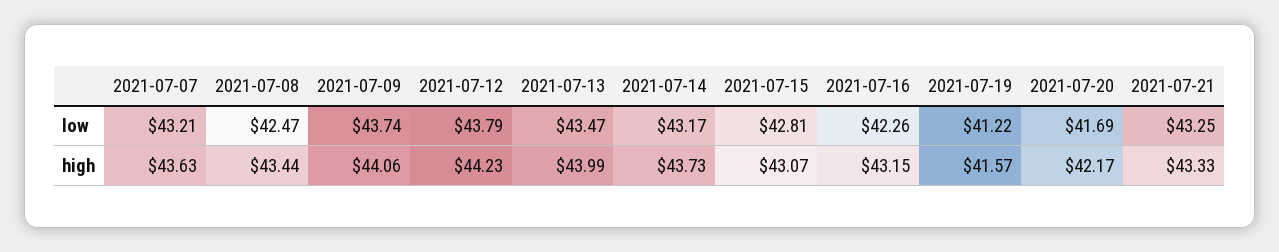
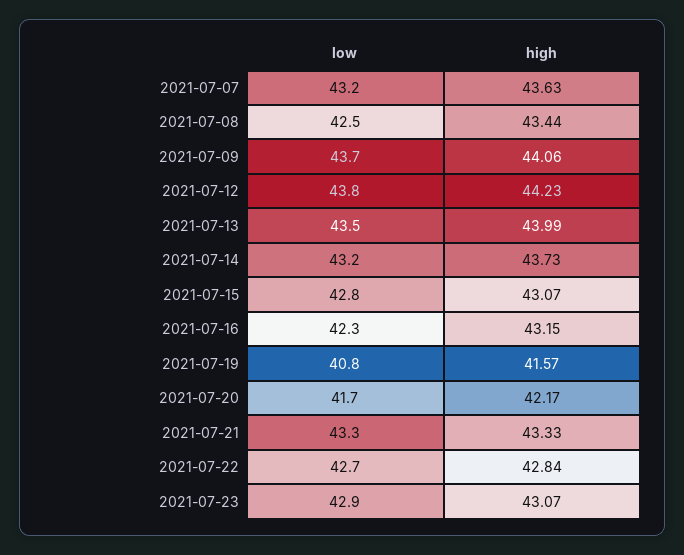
2021-07-19, low: 41.22 -> 40.8
2021-07-22, low: none -> 42.7
2021-07-22, high: none -> 42.84
2021-07-23, low: none -> 42.9
2021-07-23, high: none -> 43.07

